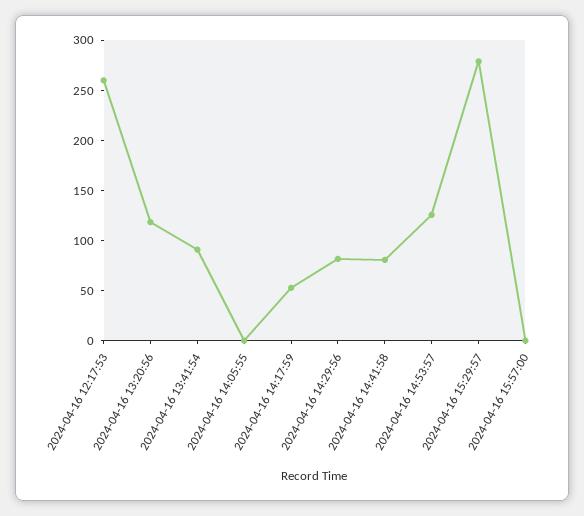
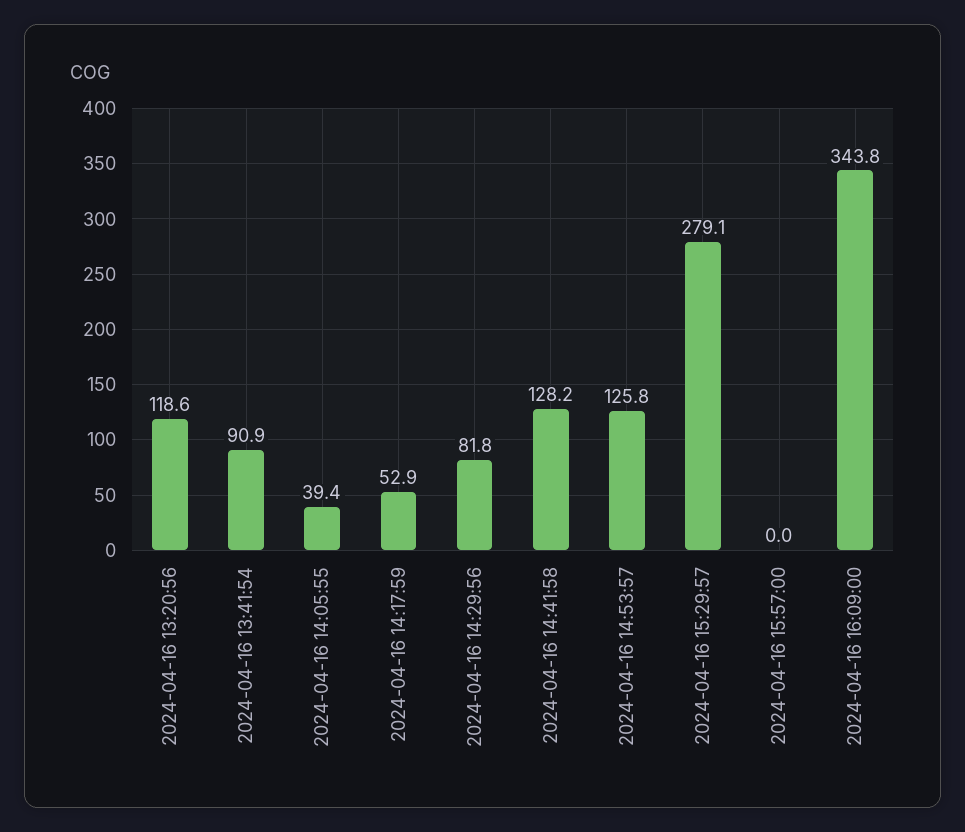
2024-04-16 12:17:53: 260 -> none
2024-04-16 14:05:55: 0 -> 39.4
2024-04-16 14:41:58: 80 -> 128.2
2024-04-16 16:09:00: none -> 343.8

